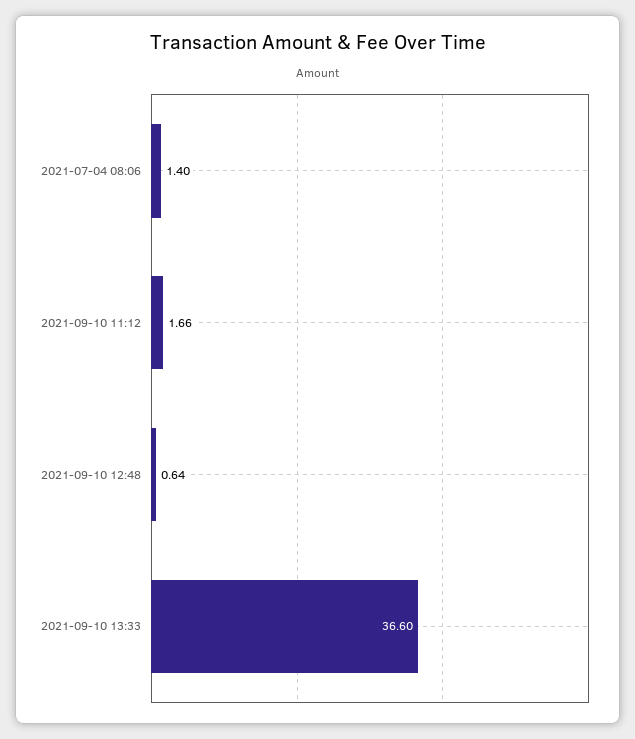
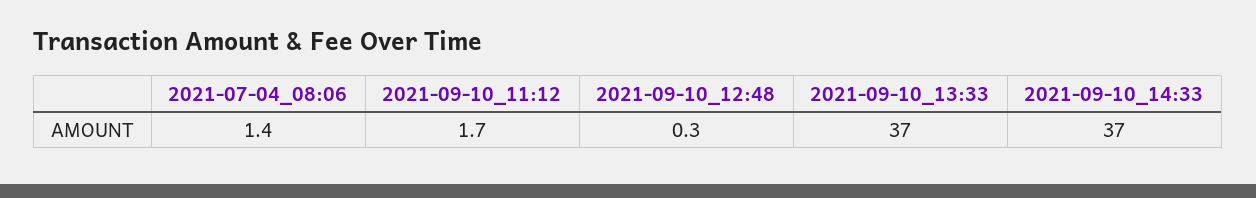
2021-09-10 12:48: 0.64 -> 0.3
2021-09-10 13:33: 36.6 -> 37
2021-09-10_14:33: none -> 37

